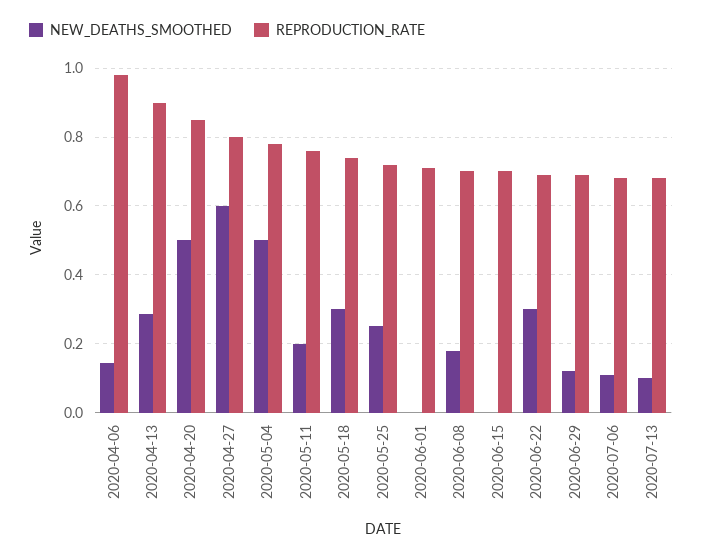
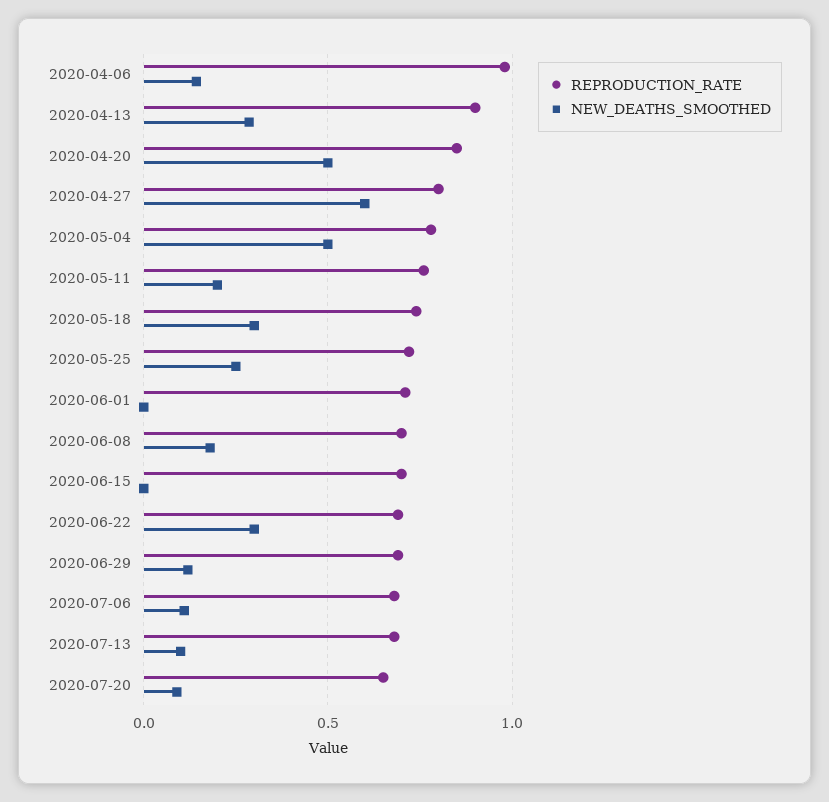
REPRODUCTION_RATE, 2020-07-20: none -> 0.65
NEW_DEATHS_SMOOTHED, 2020-07-20: none -> 0.1

